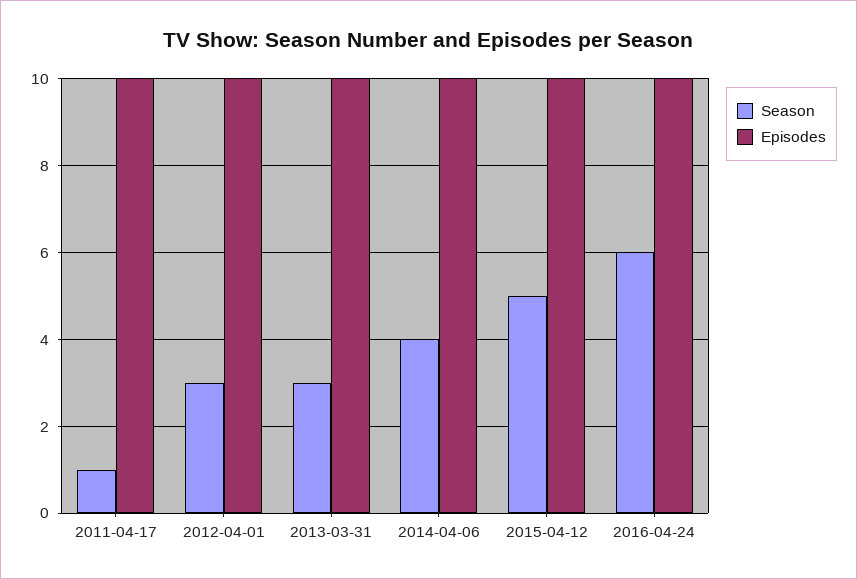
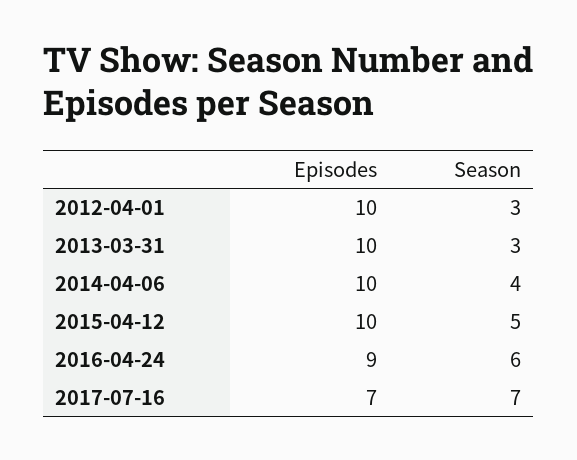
Season, 2011-04-17: 1 -> none
Episodes, 2011-04-17: 10 -> none
Episodes, 2016-04-24: 10 -> 9
Episodes, 2017-07-16: none -> 7
Season, 2017-07-16: none -> 7

